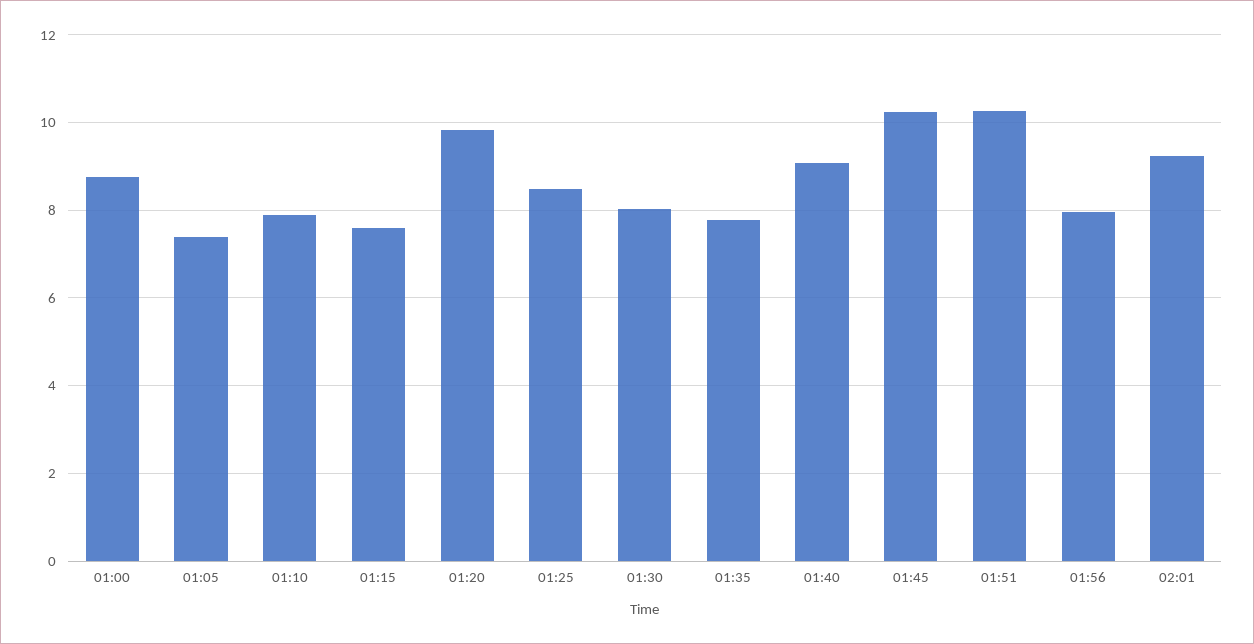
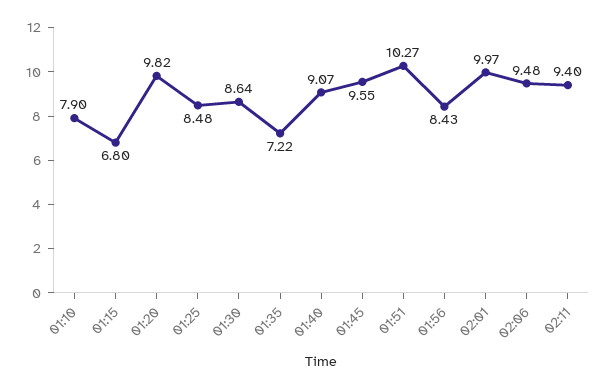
01:00: 8.8 -> none
01:05: 7.4 -> none
01:15: 7.6 -> 6.8
01:30: 8 -> 8.64
01:35: 7.8 -> 7.22
01:45: 10.2 -> 9.55
01:56: 8 -> 8.43
02:01: 9.2 -> 9.97
02:06: none -> 9.48
02:11: none -> 9.4

